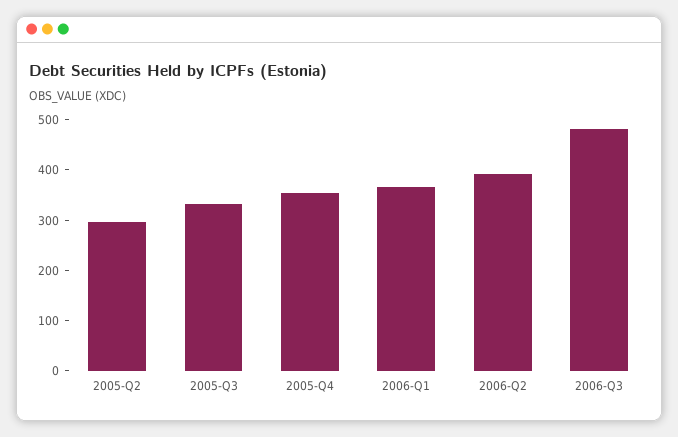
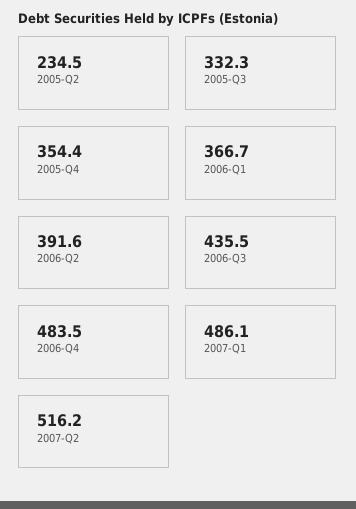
2005-Q2: 300 -> 234.5
2006-Q3: 480 -> 435.5
2006-Q4: none -> 483.5
2007-Q1: none -> 486.1
2007-Q2: none -> 516.2

